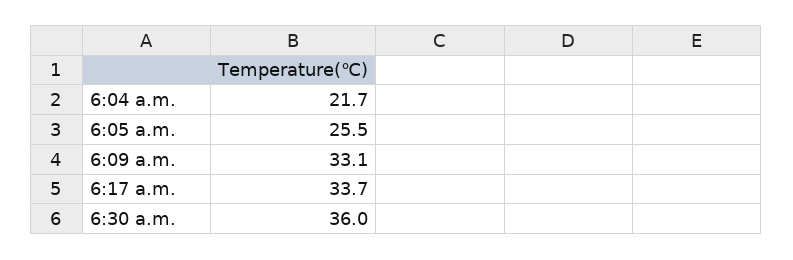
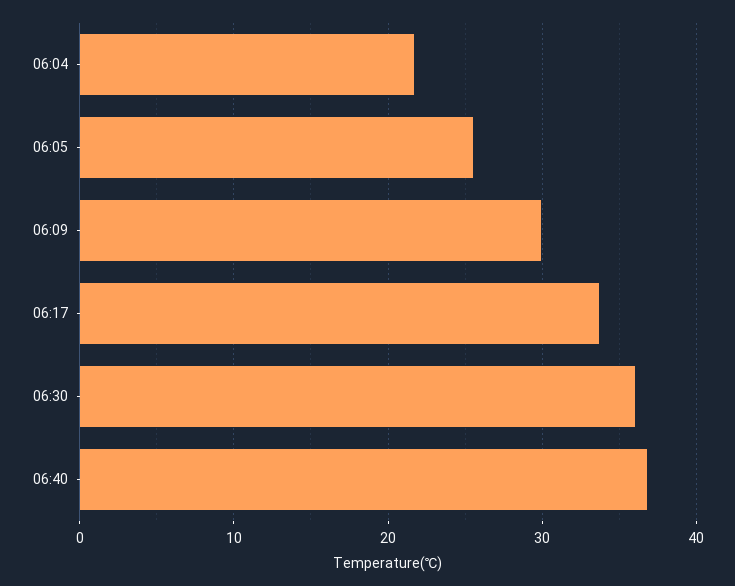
6:09 a.m.: 33.1 -> 30
06:40: none -> 37

